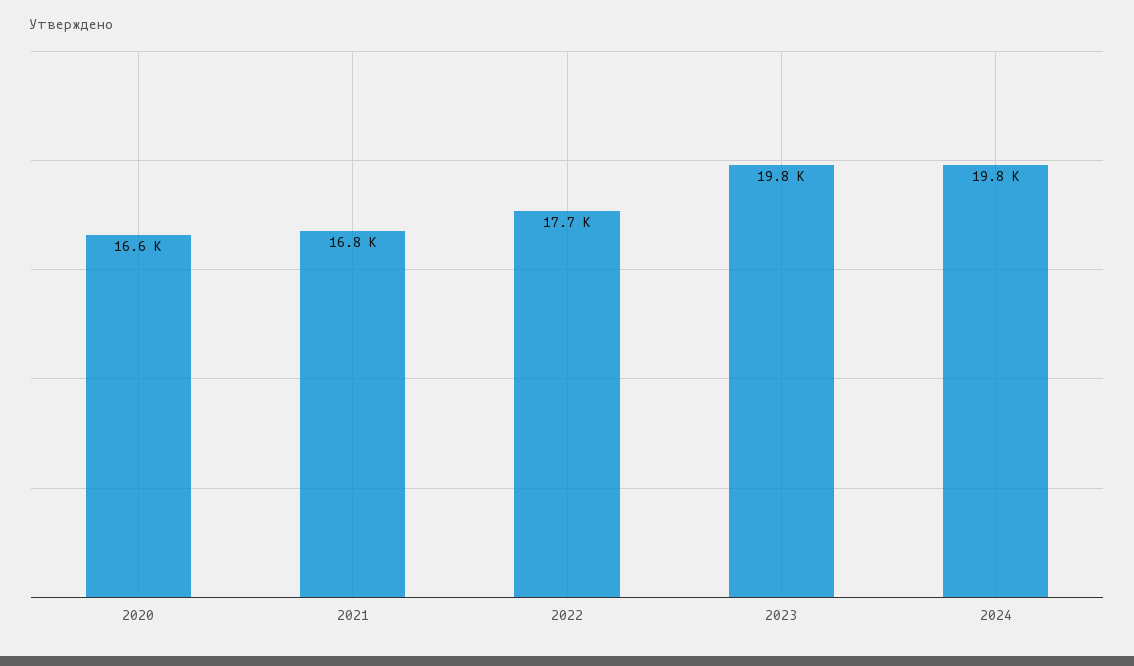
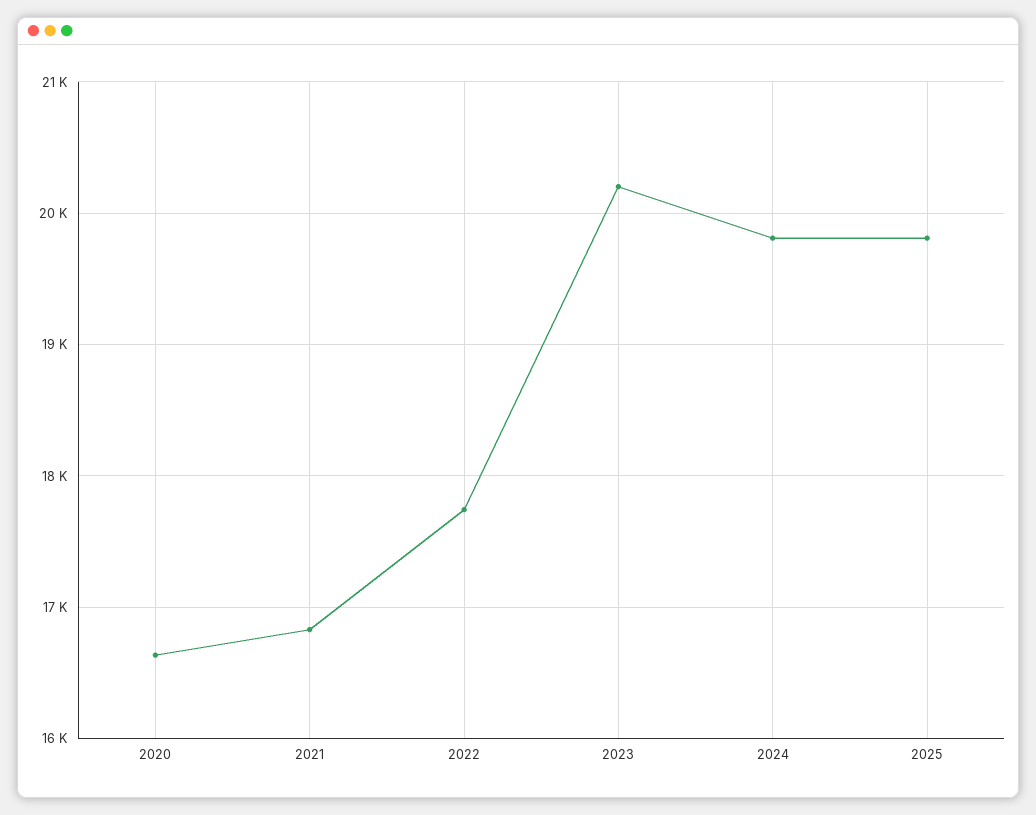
2023: 19800 -> 20200
2025: none -> 19800

